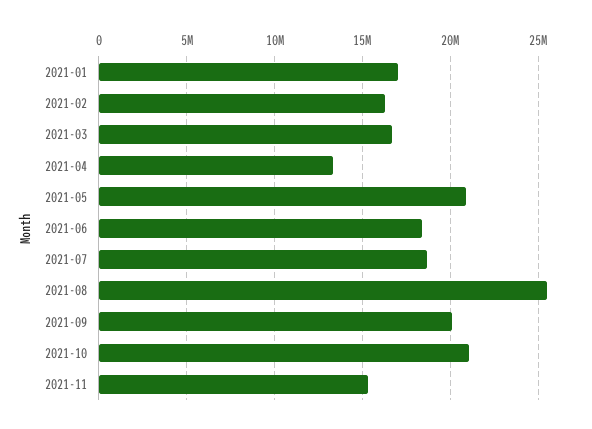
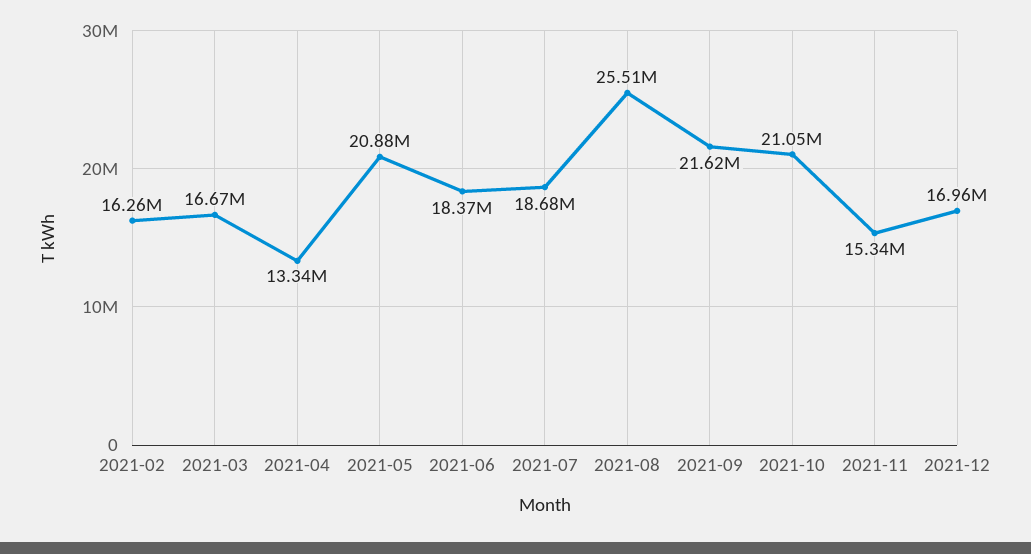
2021-01: 17000000 -> none
2021-09: 20000000 -> 21620000
2021-12: none -> 16960000

